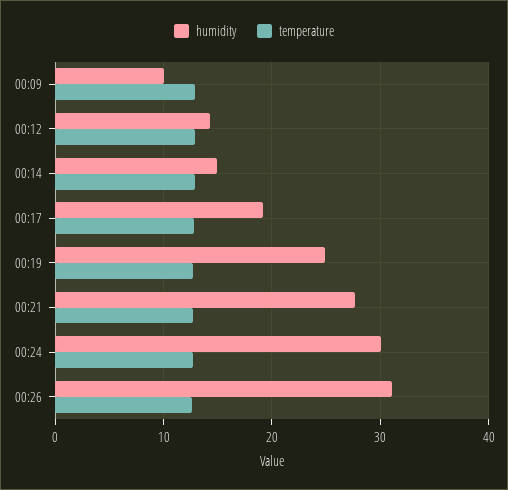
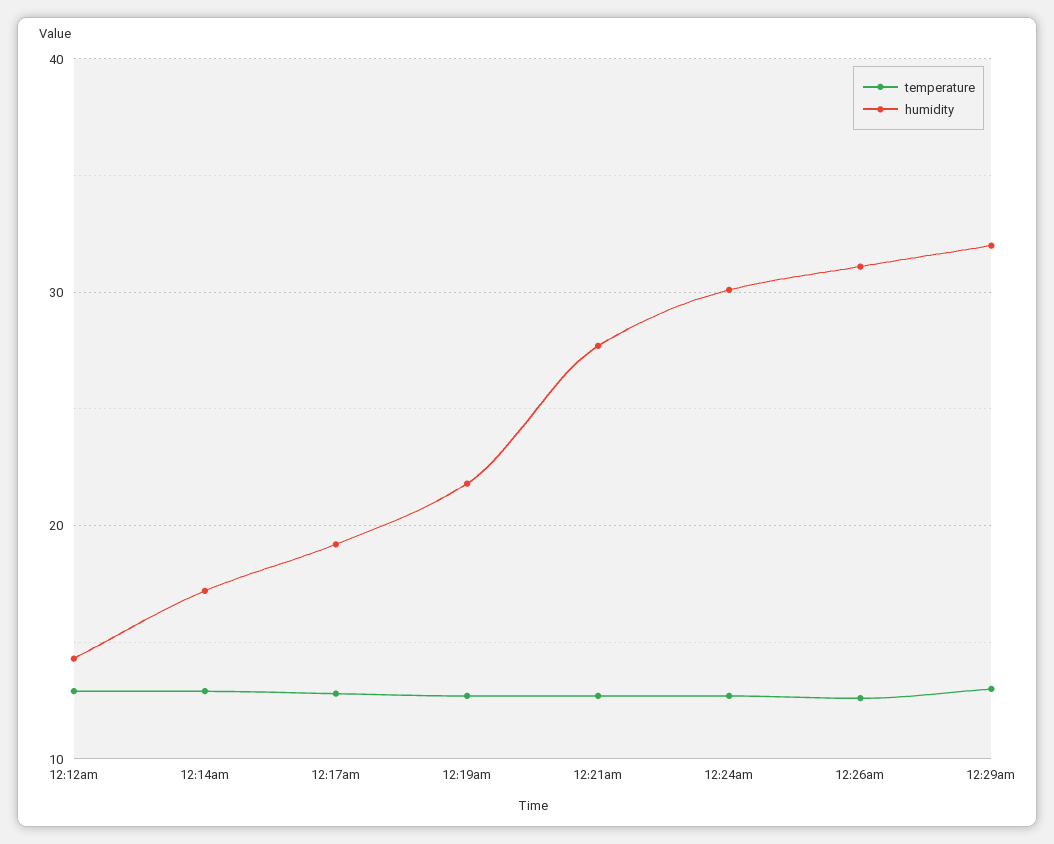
humidity, 00:09: 10 -> none
temperature, 00:09: 13 -> none
humidity, 00:14: 15 -> 17
humidity, 00:19: 25 -> 22
temperature, 12:29am: none -> 13
humidity, 12:29am: none -> 32

